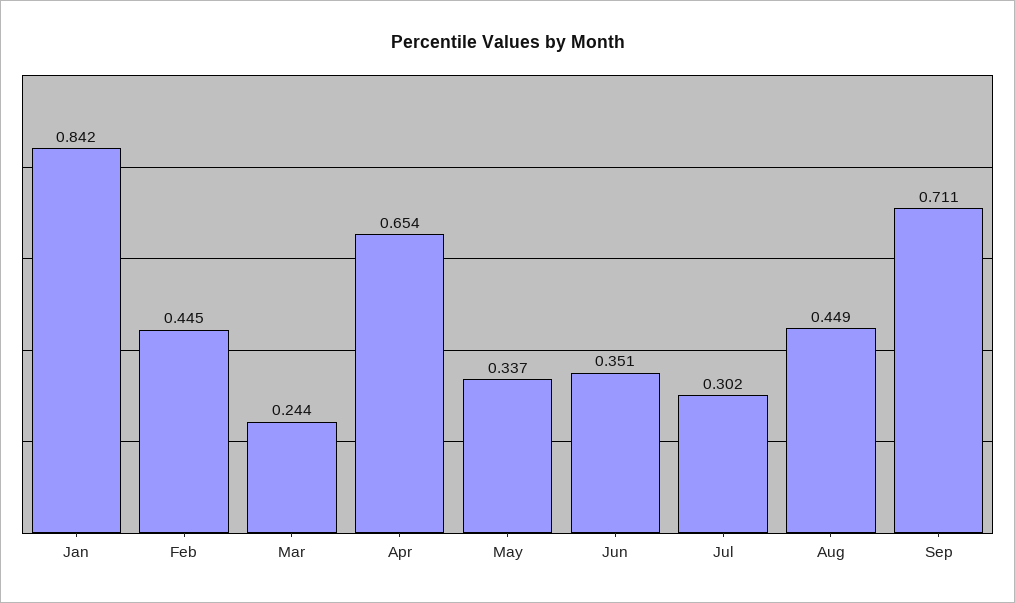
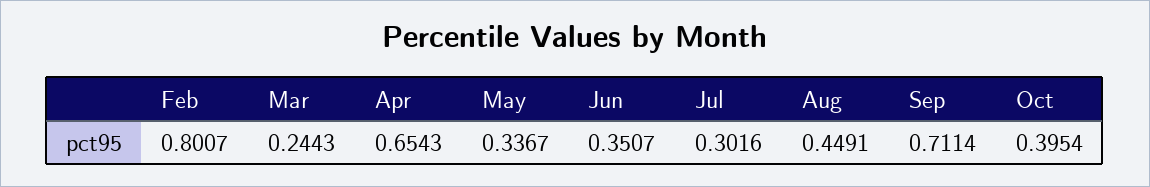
Jan: 0.842 -> none
Feb: 0.445 -> 0.8007
Oct: none -> 0.3954

